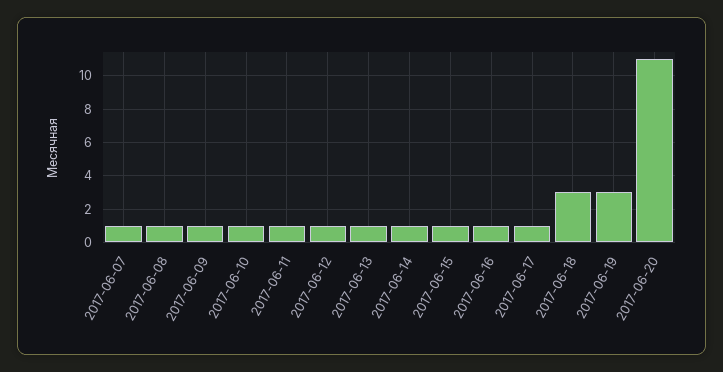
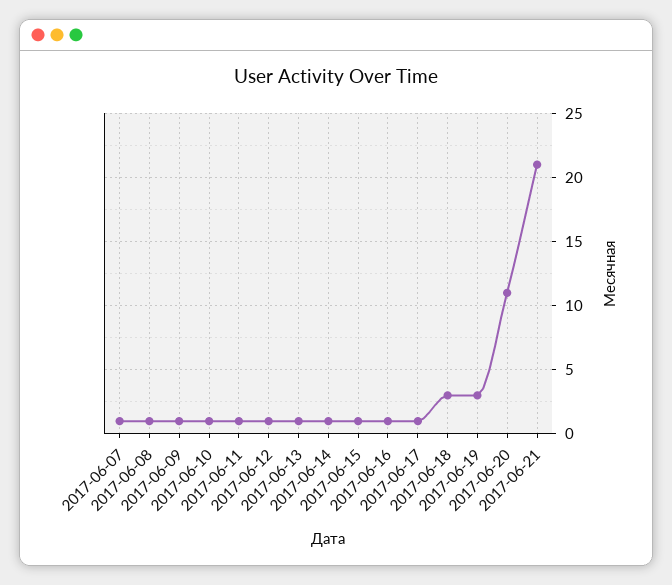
2017-06-21: none -> 21

